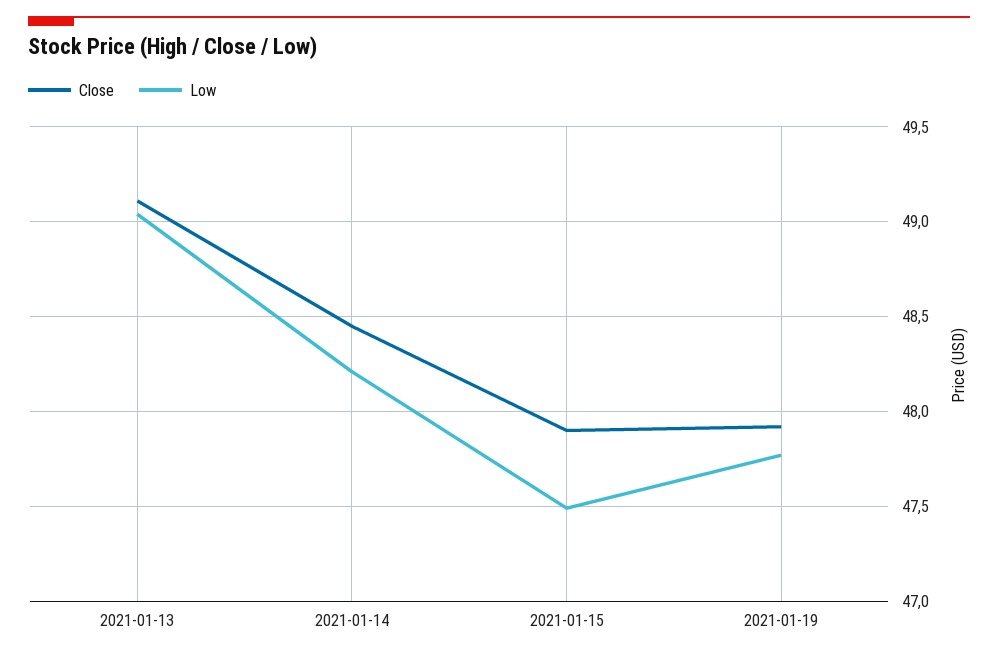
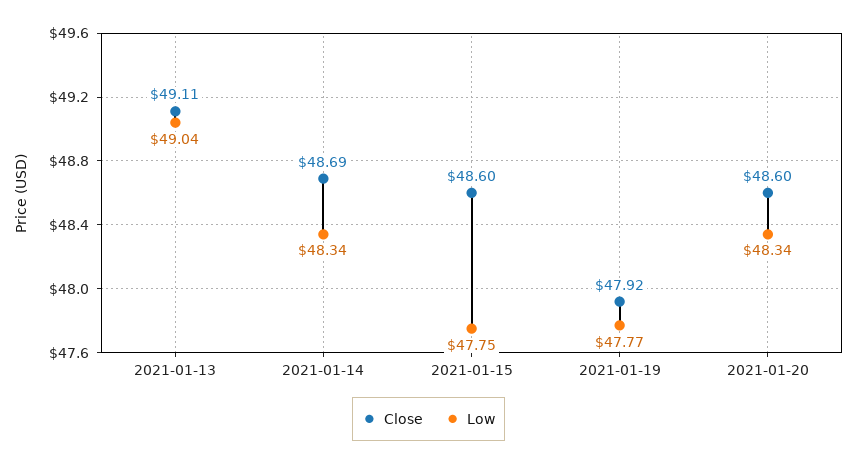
Close, 2021-01-14: 48.45 -> 48.69
Low, 2021-01-14: 48.2 -> 48.34
Close, 2021-01-15: 47.9 -> 48.6
Low, 2021-01-15: 47.5 -> 47.75
Close, 2021-01-20: none -> 48.6
Low, 2021-01-20: none -> 48.34

